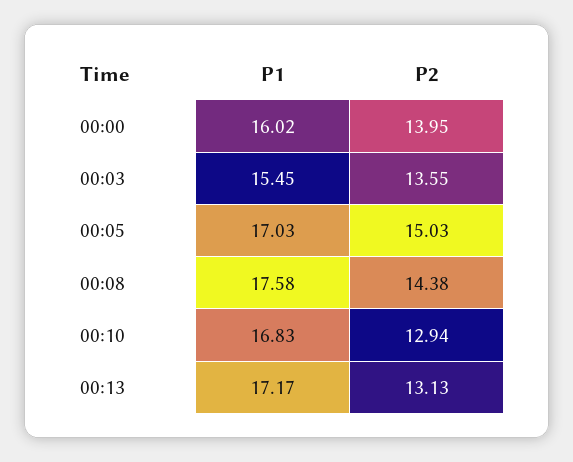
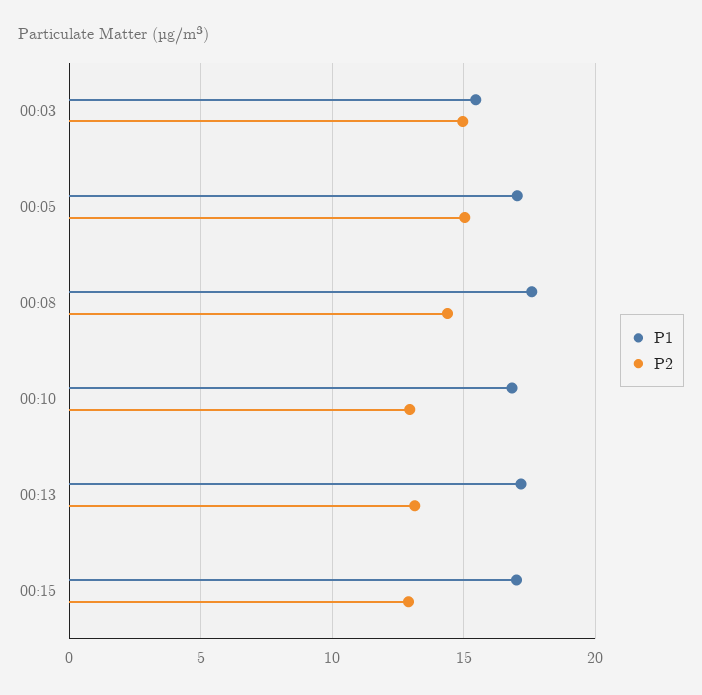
P1, 00:00: 16.02 -> none
P2, 00:00: 13.95 -> none
P2, 00:03: 13.55 -> 15
P1, 00:15: none -> 17
P2, 00:15: none -> 13

